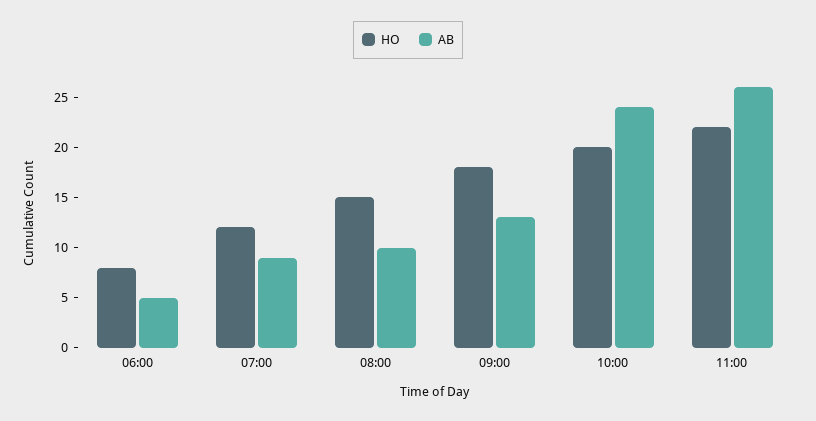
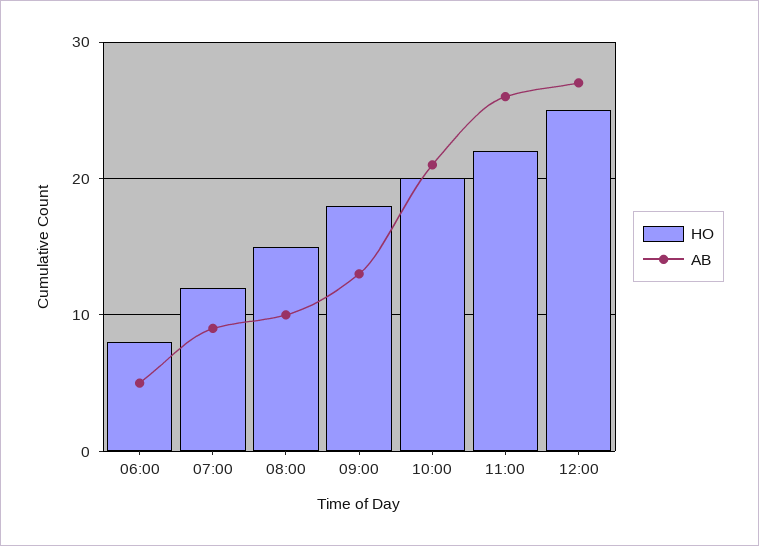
AB, 10:00: 24 -> 21
HO, 12:00: none -> 25
AB, 12:00: none -> 27

